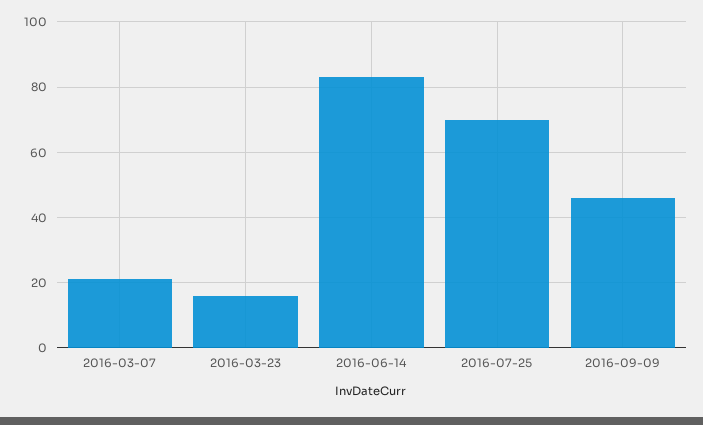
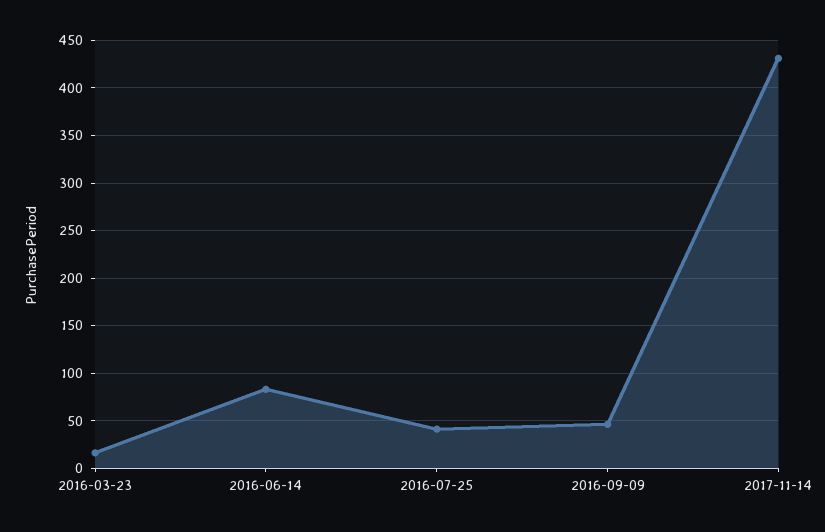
2016-03-07: 20 -> none
2016-07-25: 70 -> 40
2017-11-14: none -> 430

